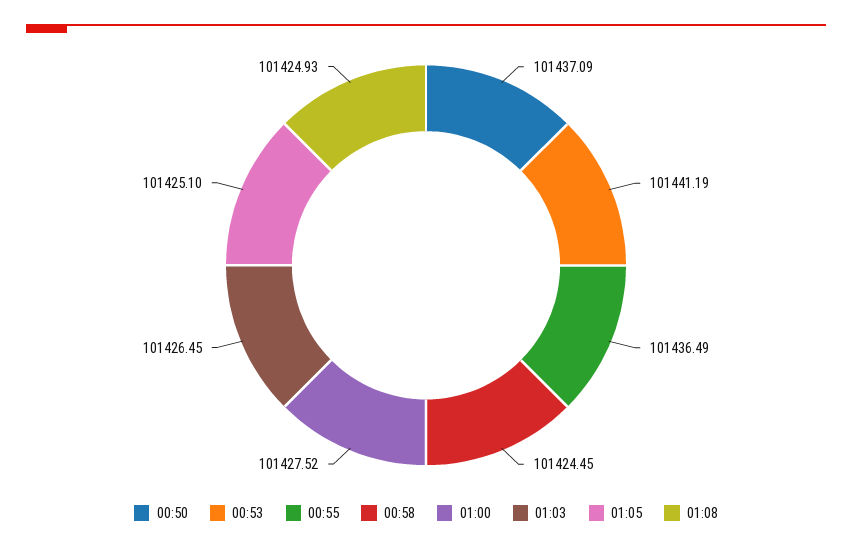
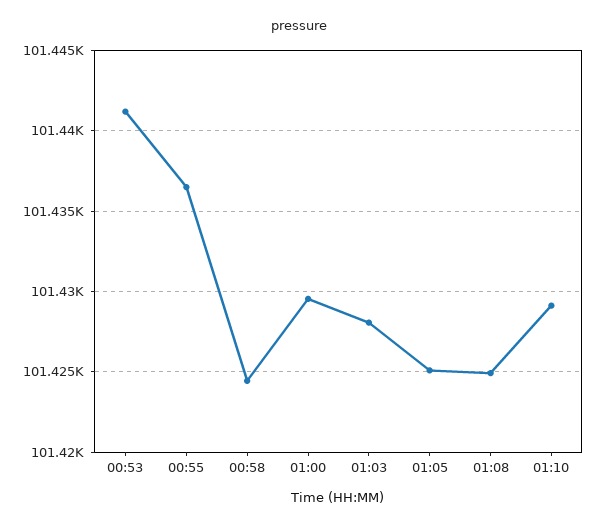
00:50: 101437.09 -> none
01:00: 101427.52 -> 101429.5
01:03: 101426.45 -> 101428
01:10: none -> 101429

